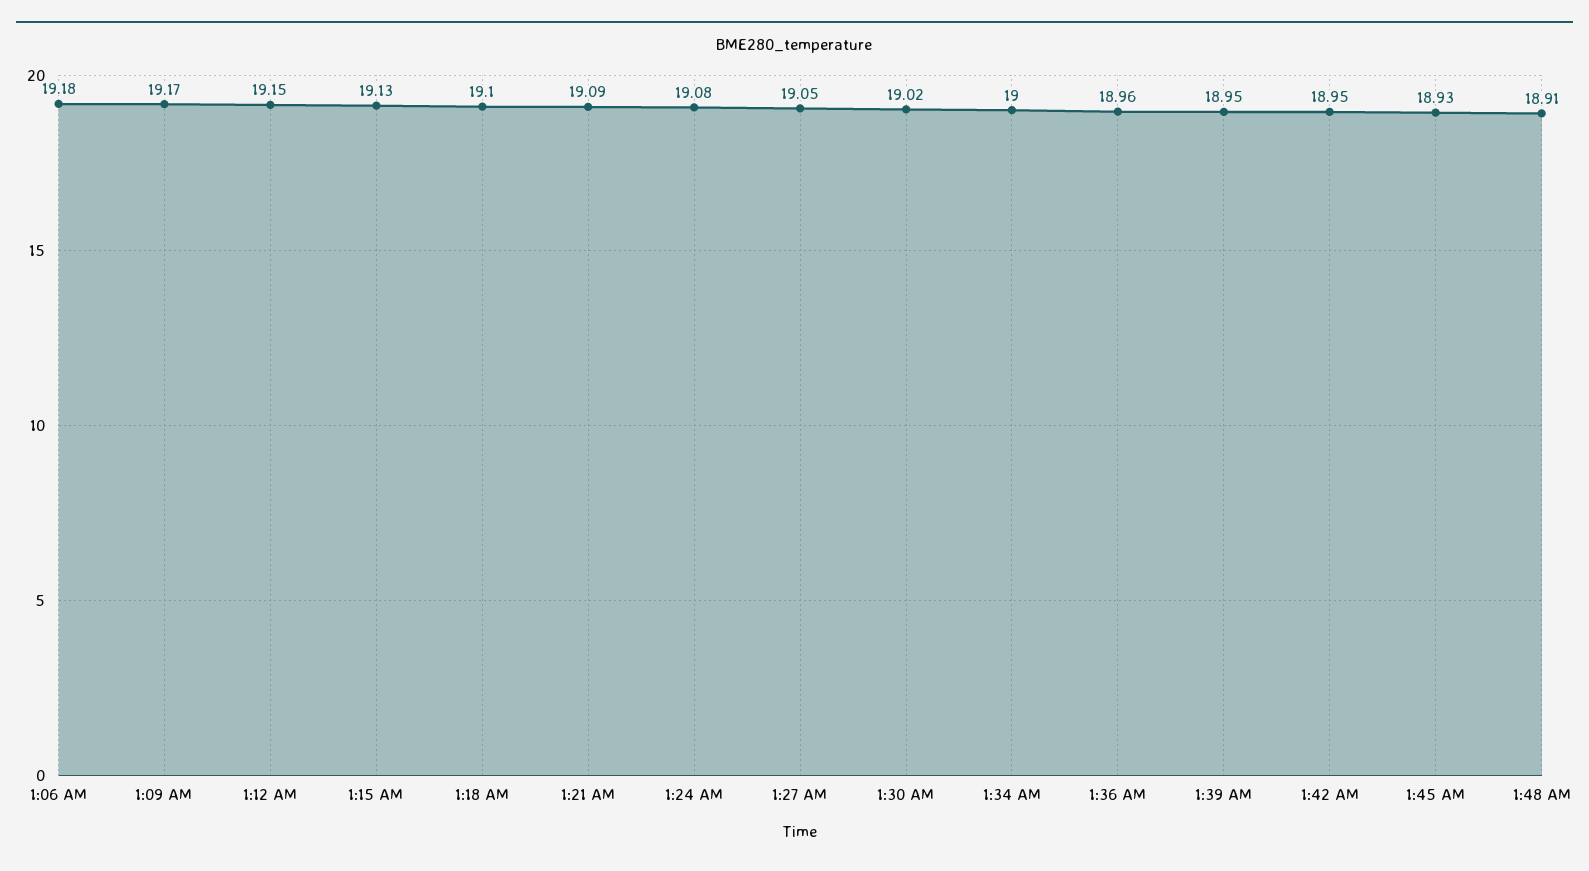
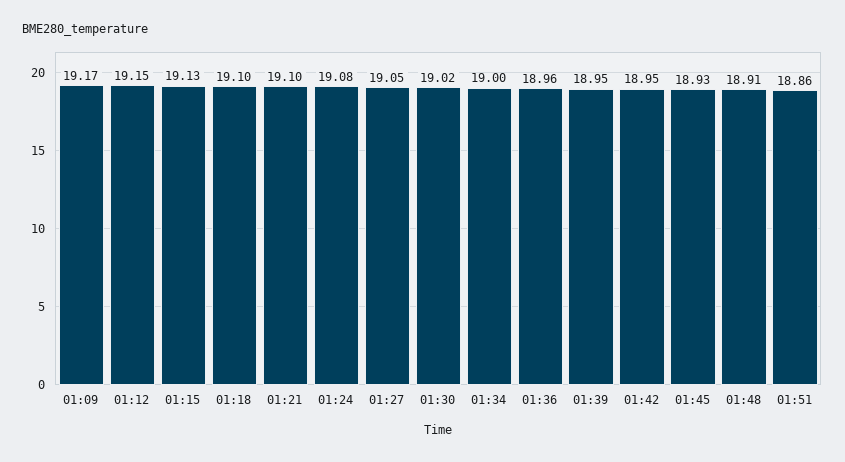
1:06 AM: 19.18 -> none
1:21 AM: 19.09 -> 19.1
01:51: none -> 18.86

